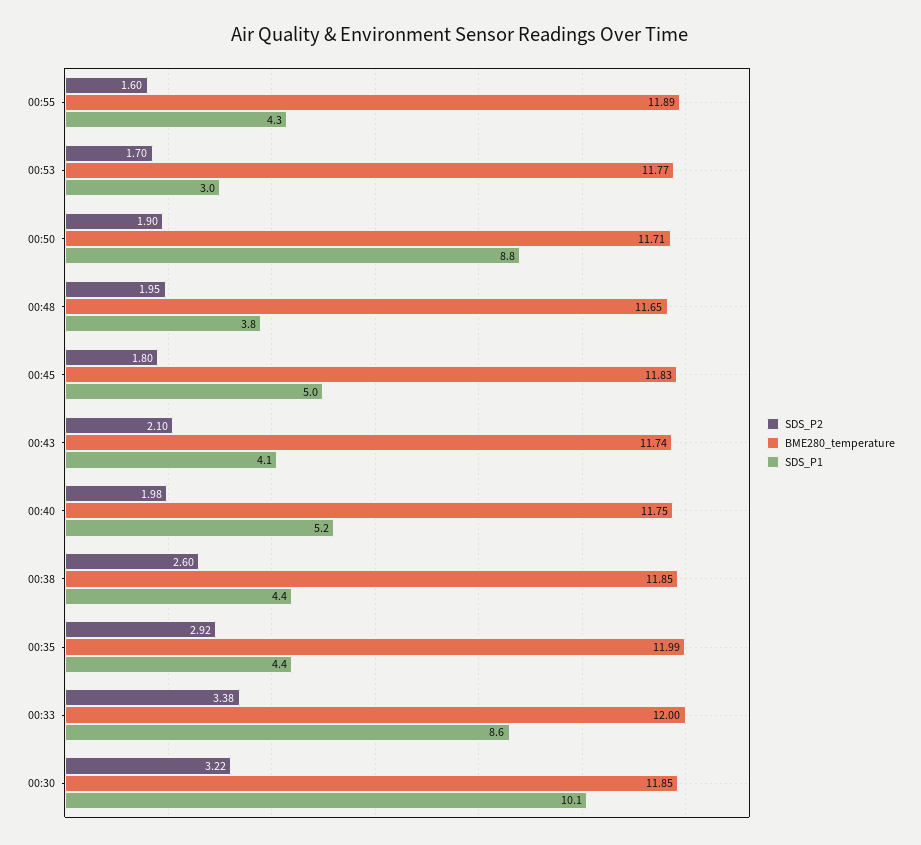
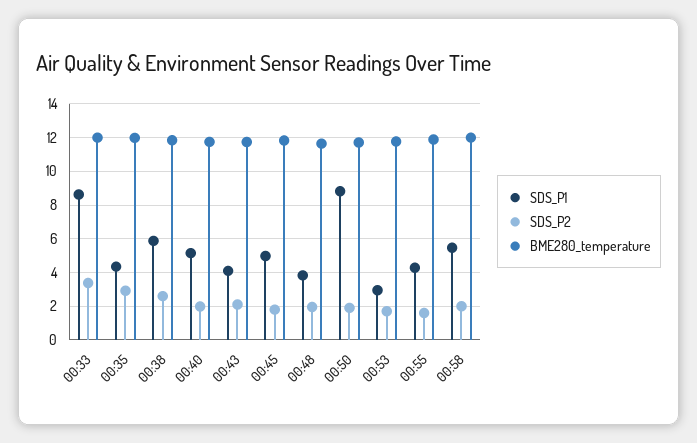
SDS_P1, 00:38: 4.4 -> 6
SDS_P2, 00:30: 3.22 -> none
BME280_temperature, 00:30: 11.85 -> none
SDS_P1, 00:30: 10.1 -> none
SDS_P1, 00:58: none -> 5.5
SDS_P2, 00:58: none -> 2
BME280_temperature, 00:58: none -> 12

